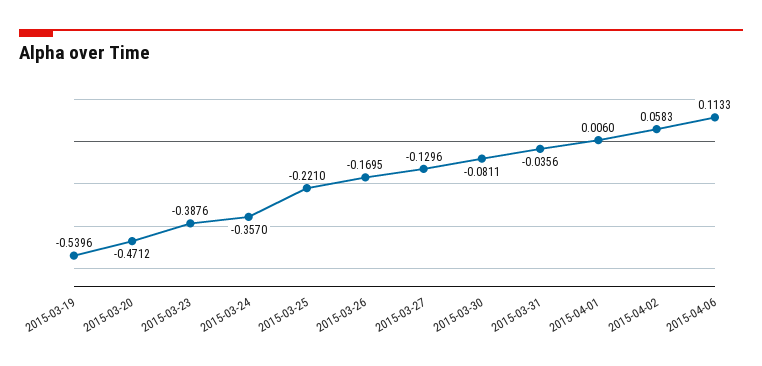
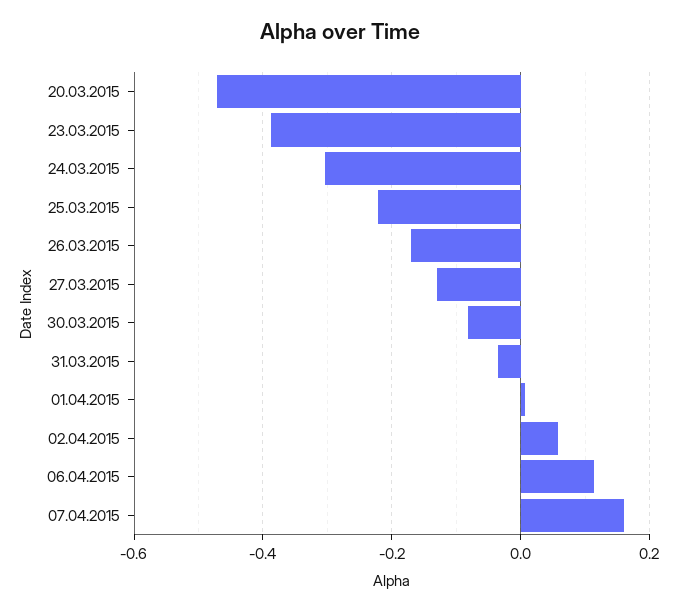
2015-03-19: -0.5396 -> none
2015-03-24: -0.357 -> -0.3
07.04.2015: none -> 0.16

